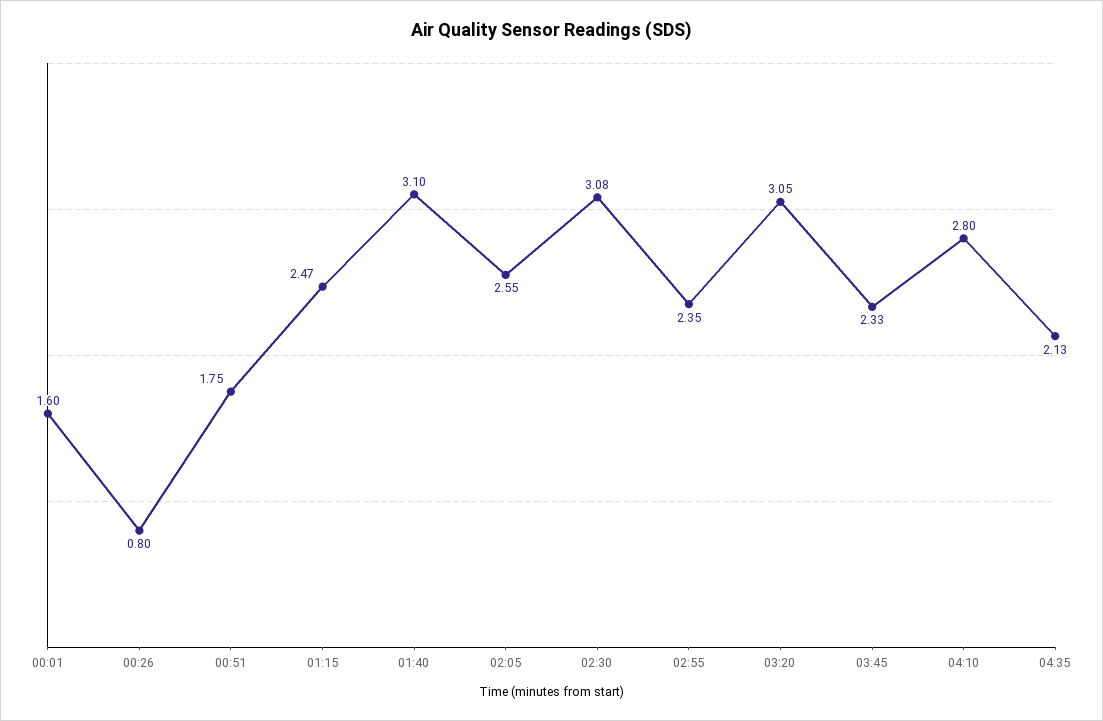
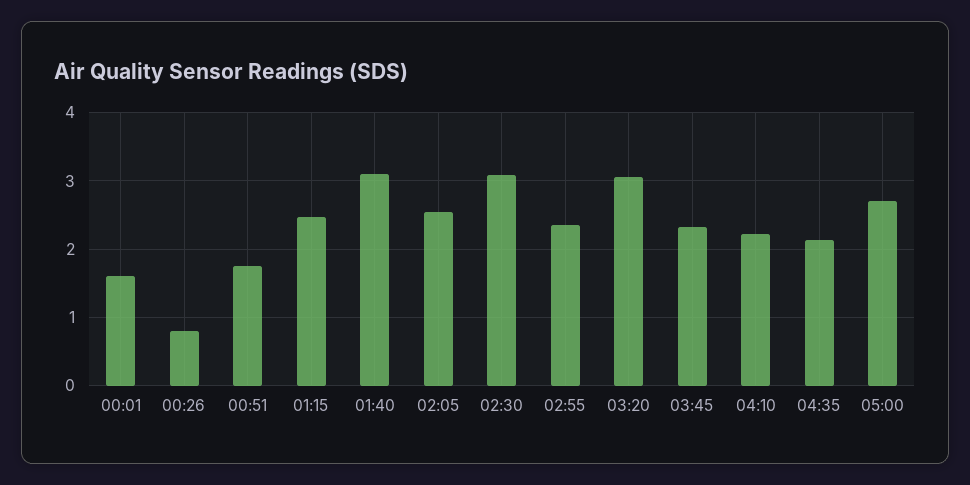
04:10: 2.8 -> 2.2
05:00: none -> 2.7

